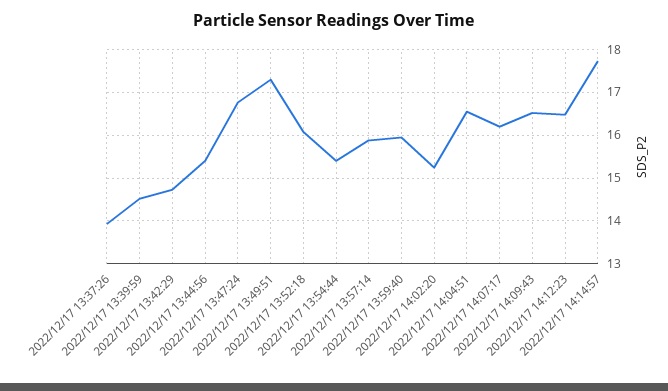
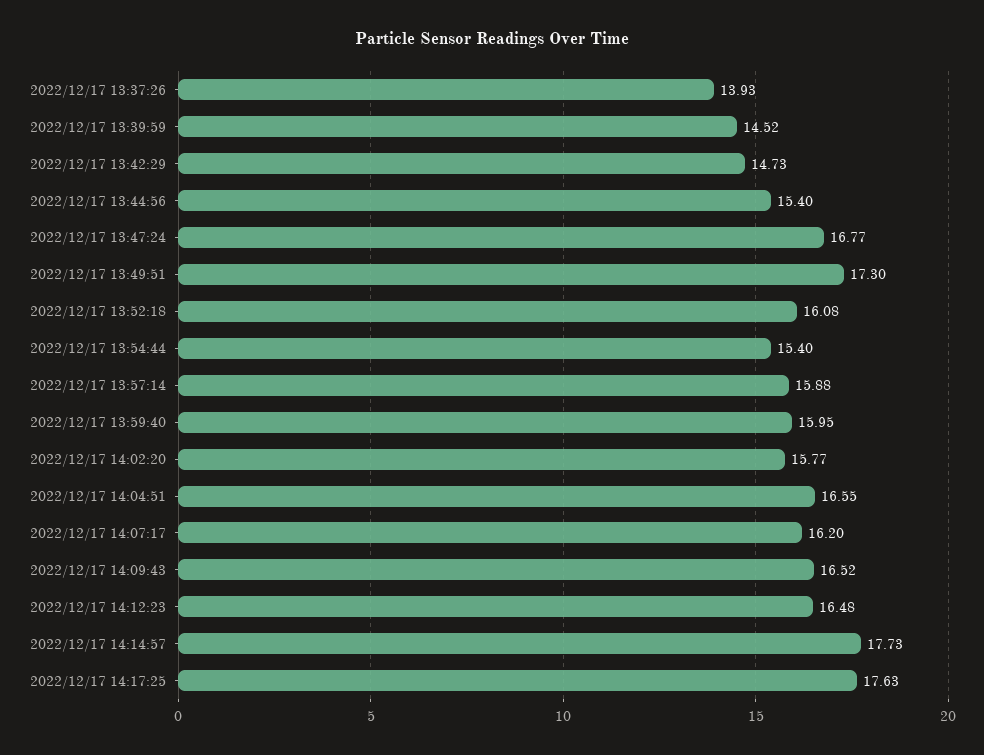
2022/12/17 14:02:20: 15.2 -> 15.77
2022/12/17 14:17:25: none -> 17.63

